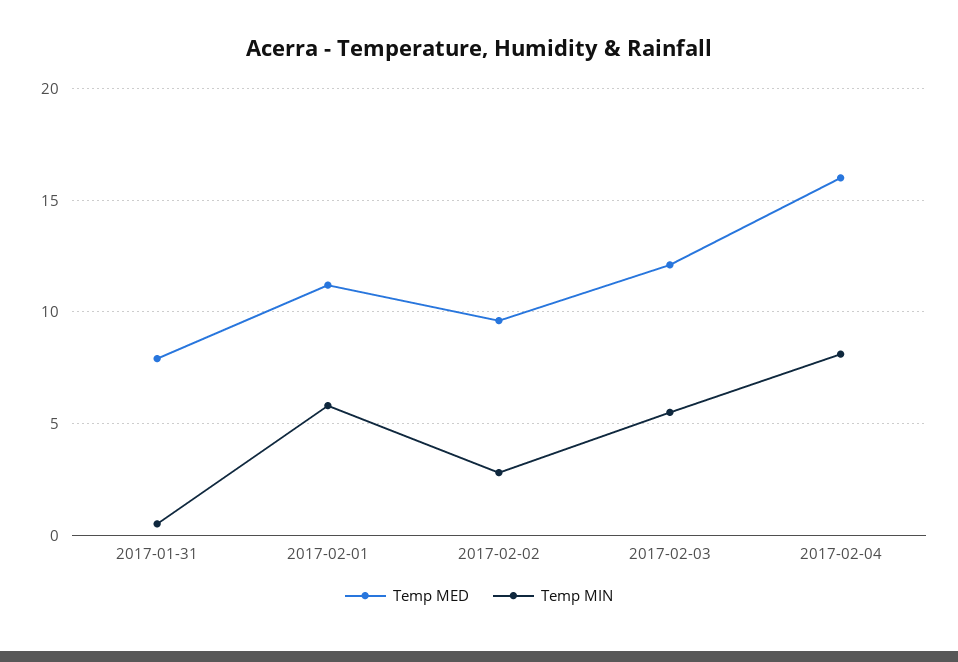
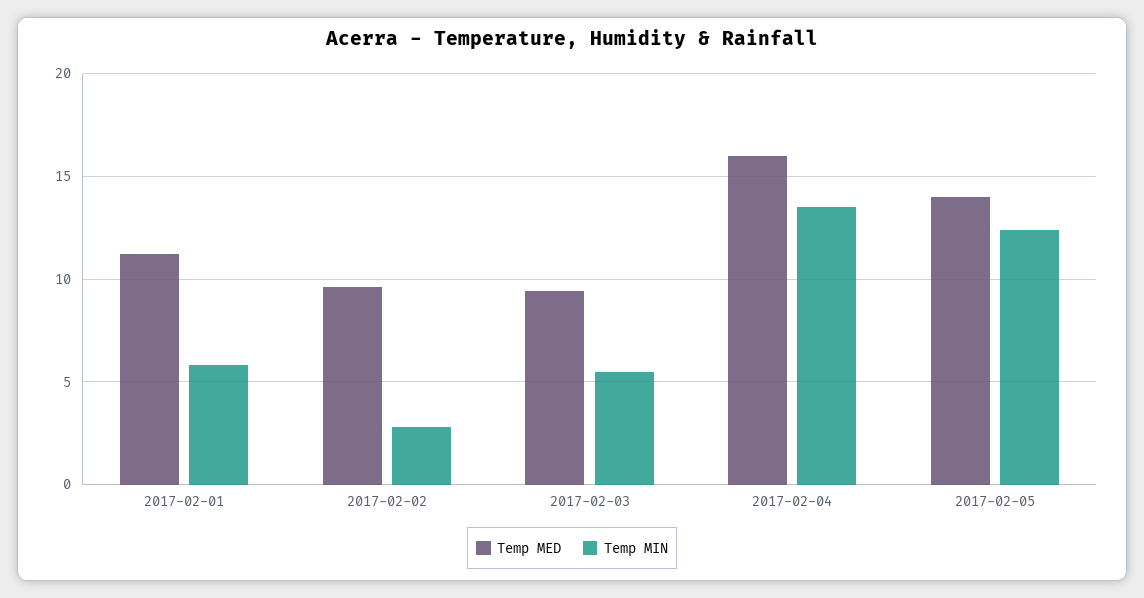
Temp MED, 2017-01-31: 8 -> none
Temp MIN, 2017-01-31: 0.5 -> none
Temp MED, 2017-02-03: 12 -> 9.5
Temp MIN, 2017-02-04: 8 -> 13.5
Temp MED, 2017-02-05: none -> 14
Temp MIN, 2017-02-05: none -> 12.5

